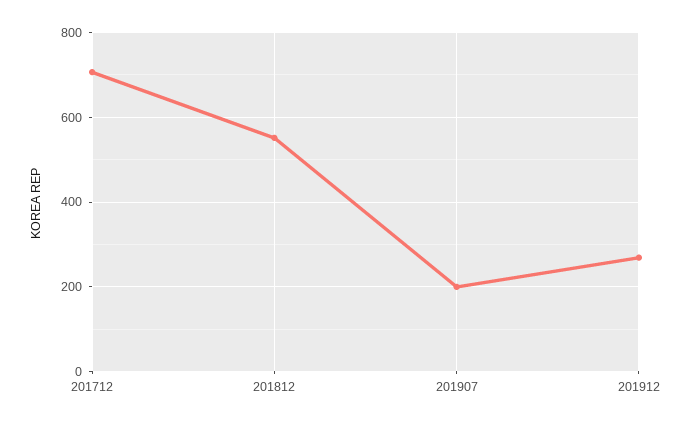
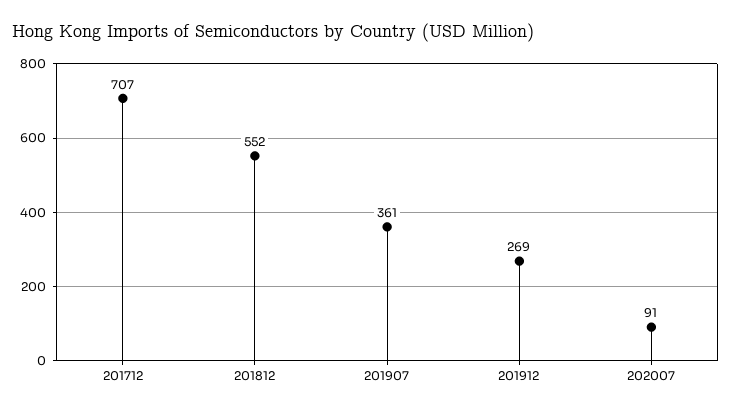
201907: 200 -> 361
202007: none -> 91

